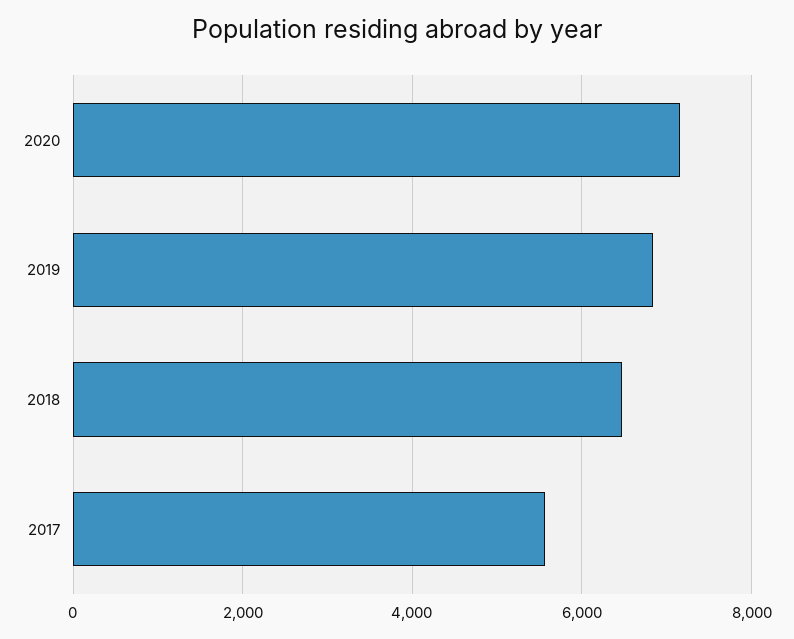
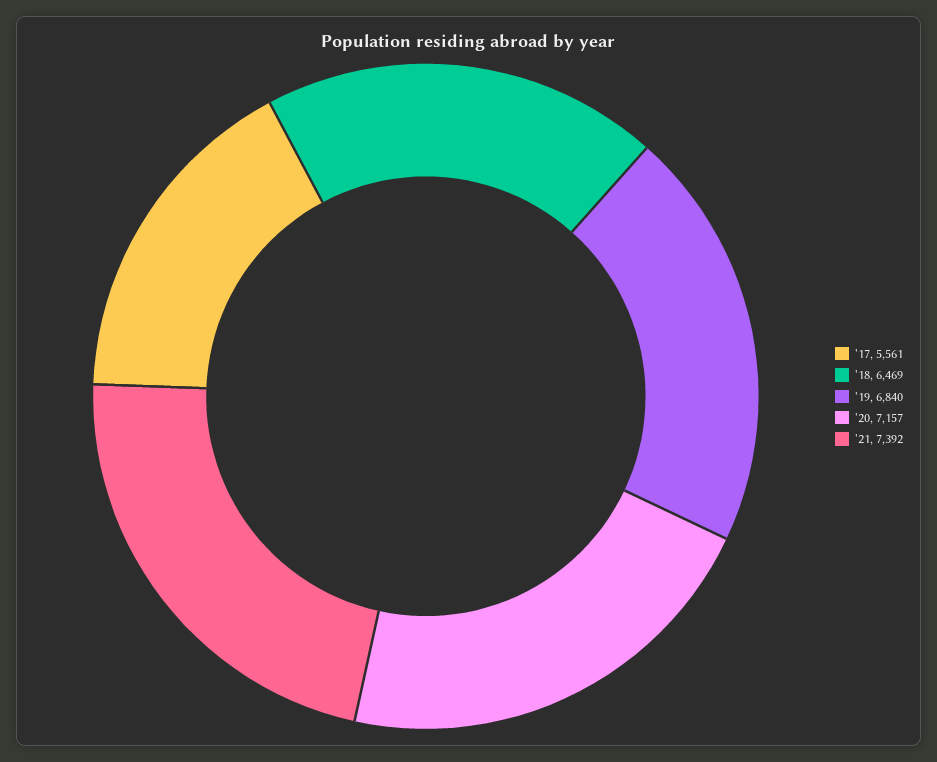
'21: none -> 7392

